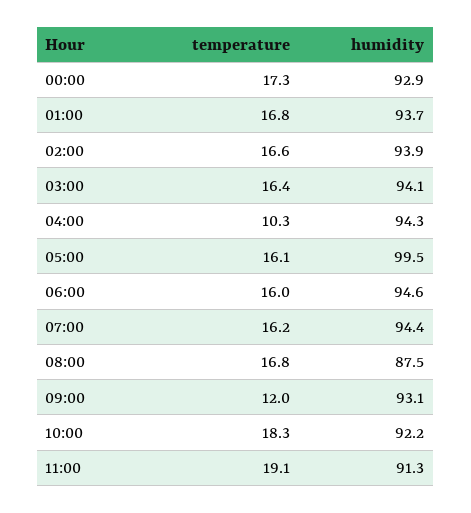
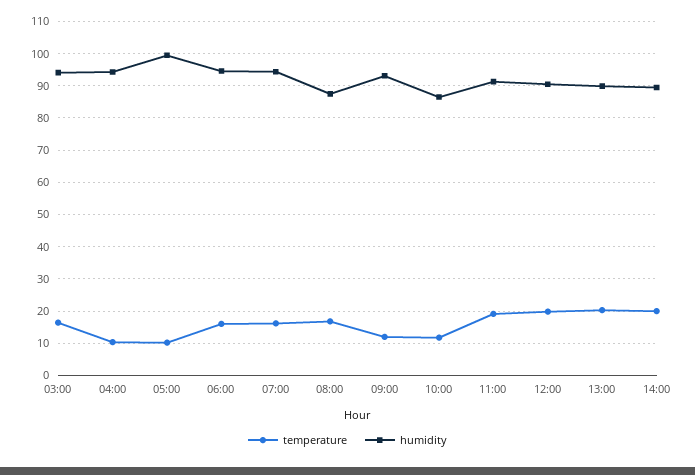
temperature, 00:00: 17.3 -> none
humidity, 00:00: 92.9 -> none
temperature, 01:00: 16.8 -> none
humidity, 01:00: 93.7 -> none
temperature, 02:00: 16.6 -> none
humidity, 02:00: 93.9 -> none
temperature, 05:00: 16.1 -> 10
temperature, 10:00: 18.3 -> 12
humidity, 10:00: 92.2 -> 86
temperature, 12:00: none -> 20
humidity, 12:00: none -> 90
temperature, 13:00: none -> 20
humidity, 13:00: none -> 90
temperature, 14:00: none -> 20
humidity, 14:00: none -> 90

